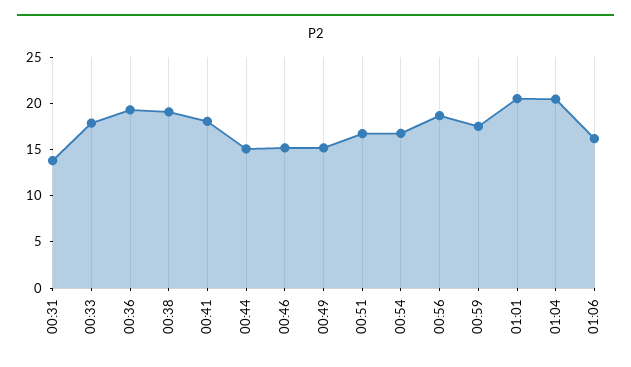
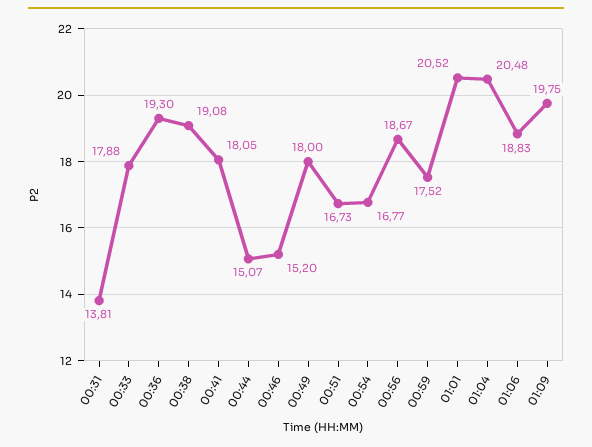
00:49: 15 -> 18
01:06: 16 -> 18.83
01:09: none -> 19.75

